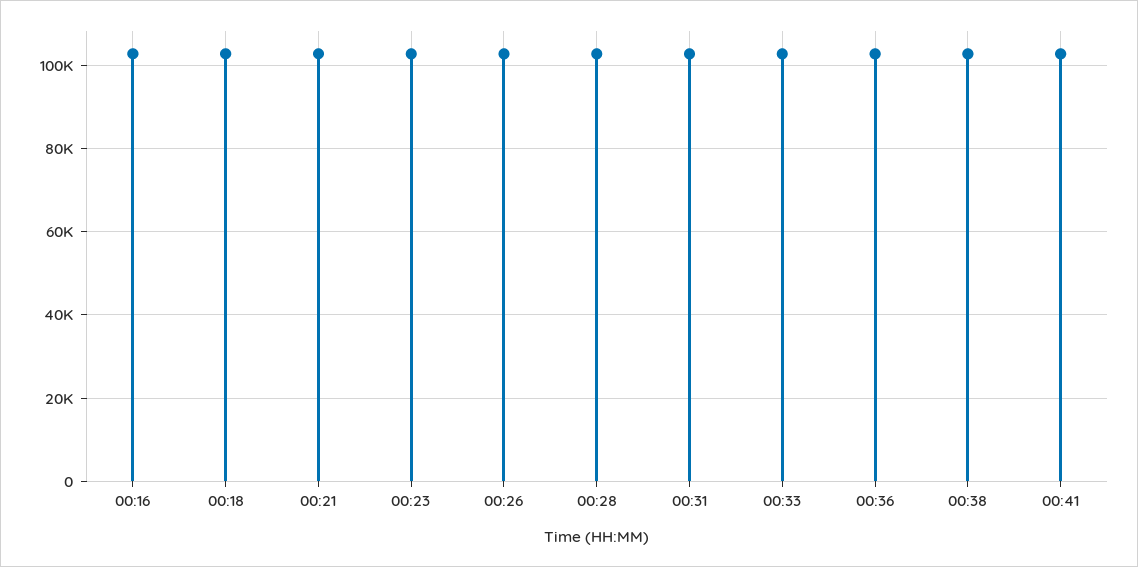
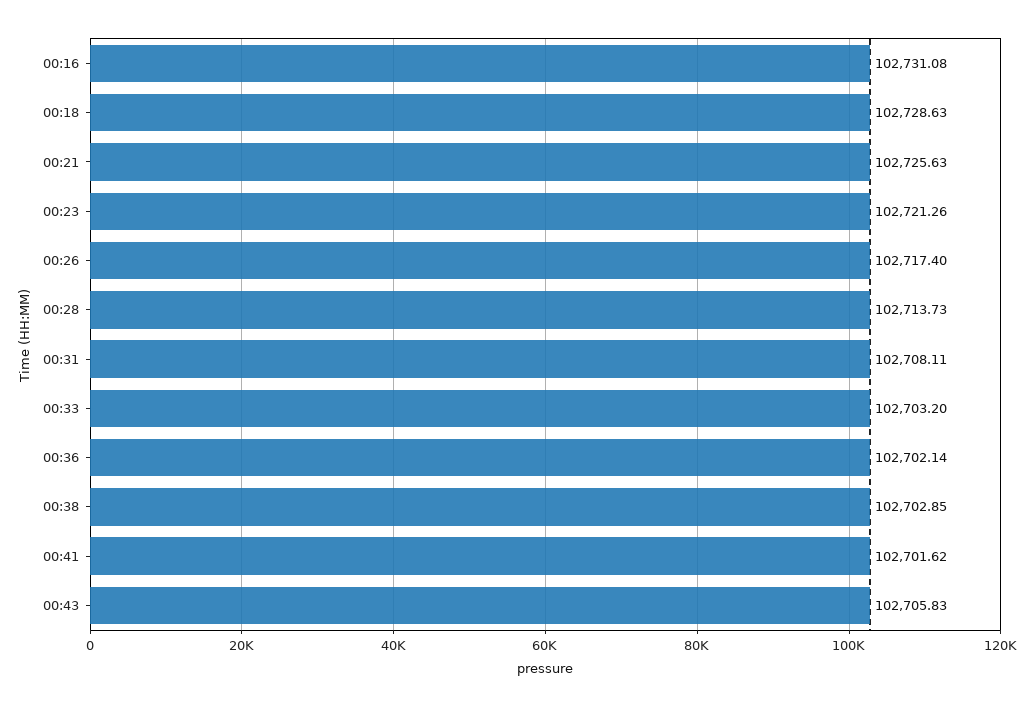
00:43: none -> 102705.83

